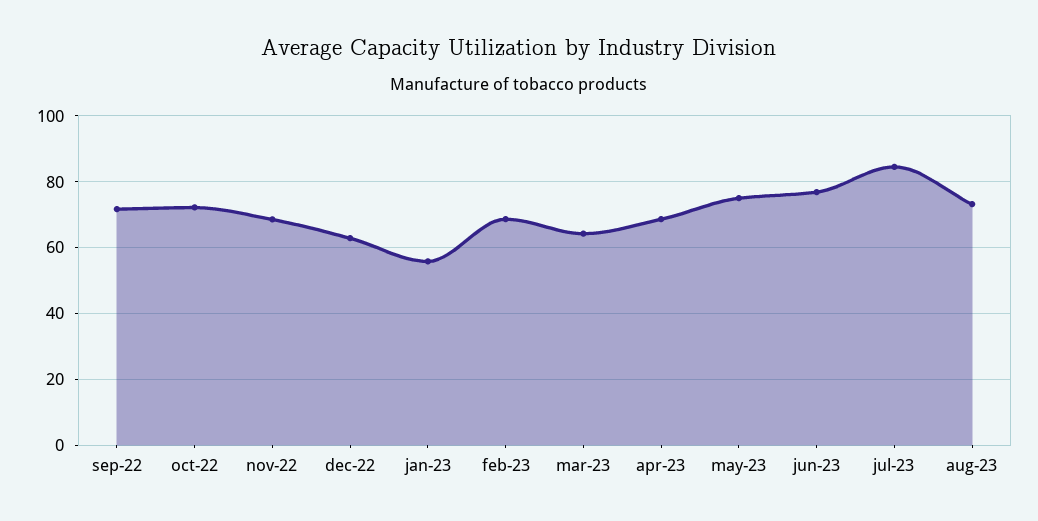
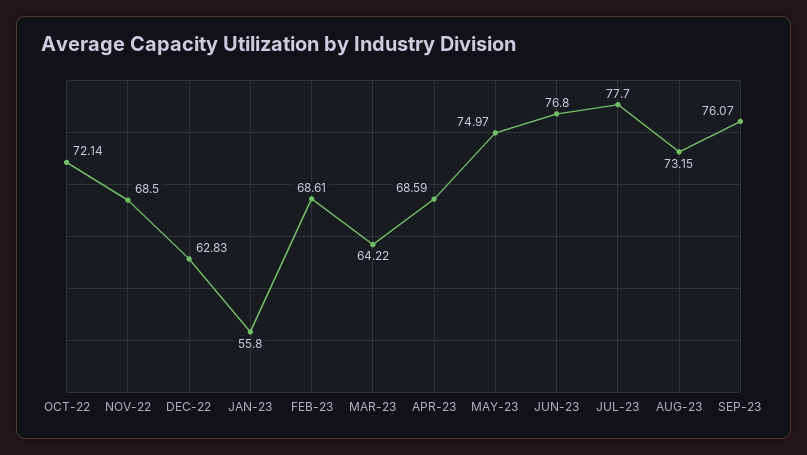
sep-22: 72 -> none
jul-23: 84 -> 77.7
SEP-23: none -> 76.07

